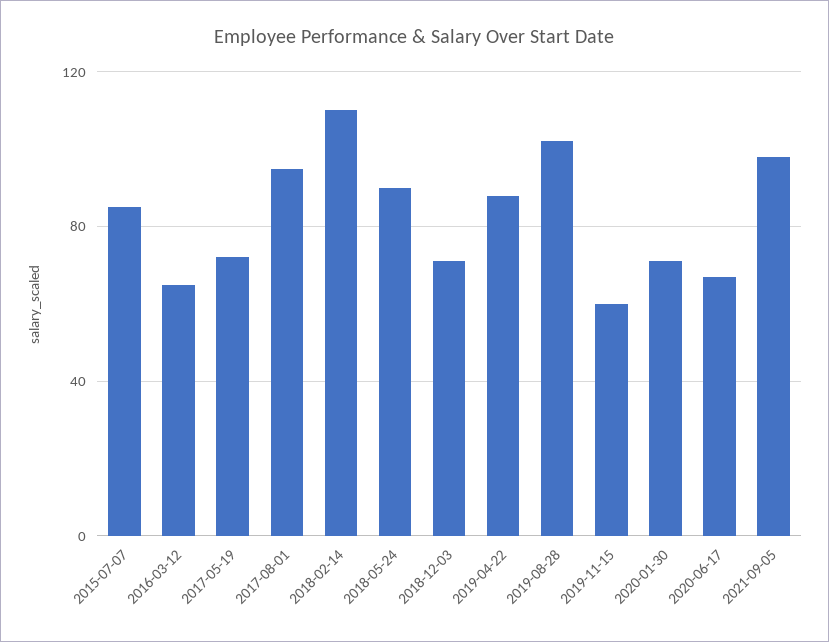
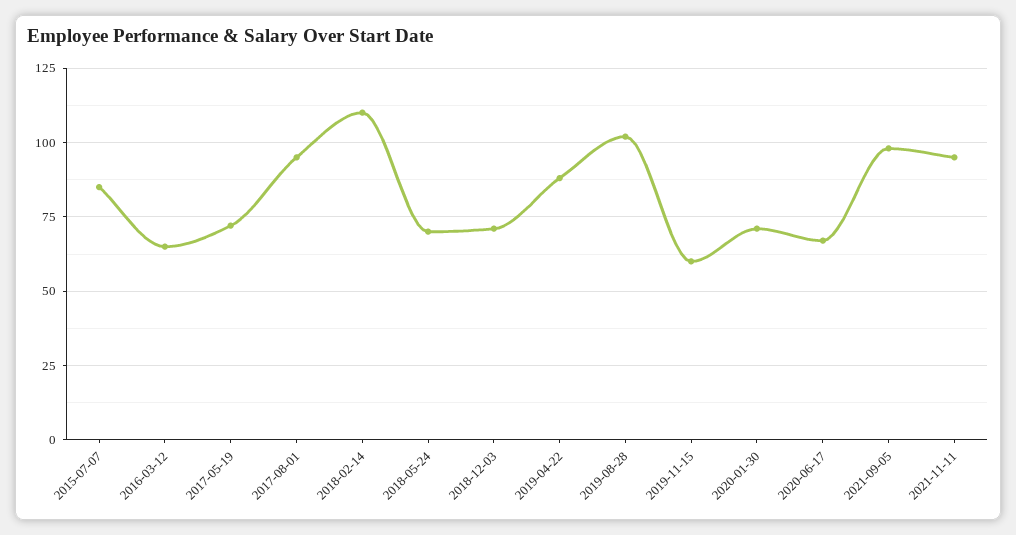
2018-05-24: 90 -> 70
2021-11-11: none -> 95

